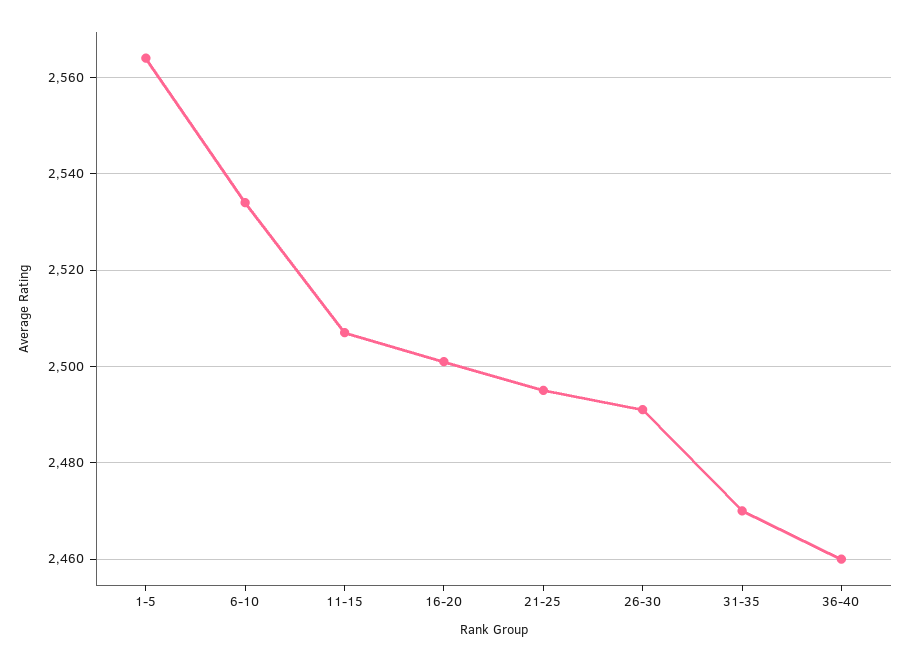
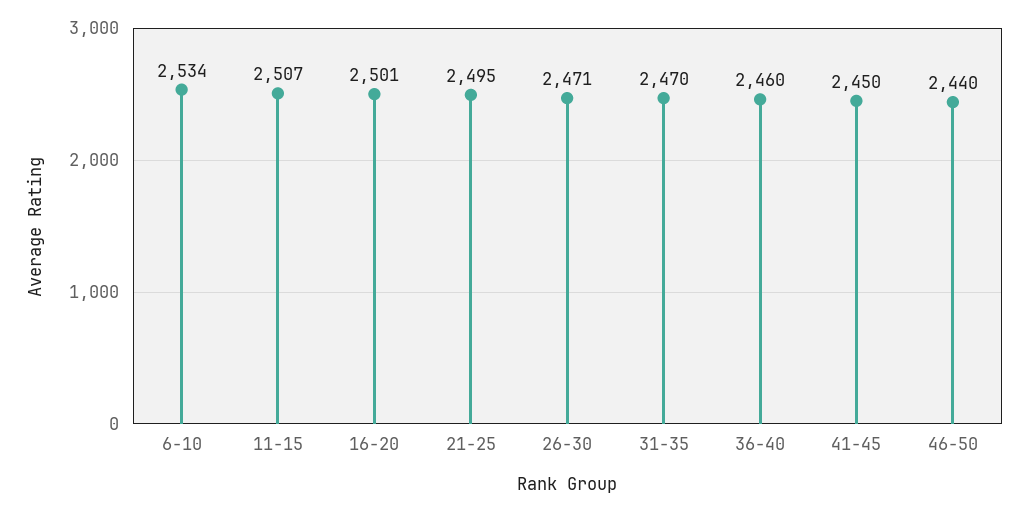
1-5: 2565 -> none
26-30: 2490 -> 2471
41-45: none -> 2450
46-50: none -> 2440

